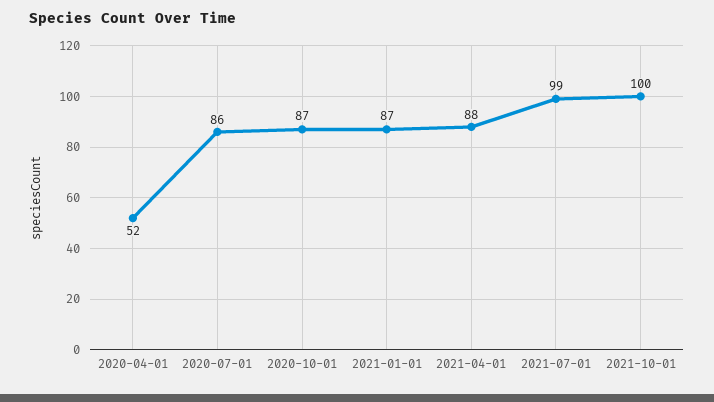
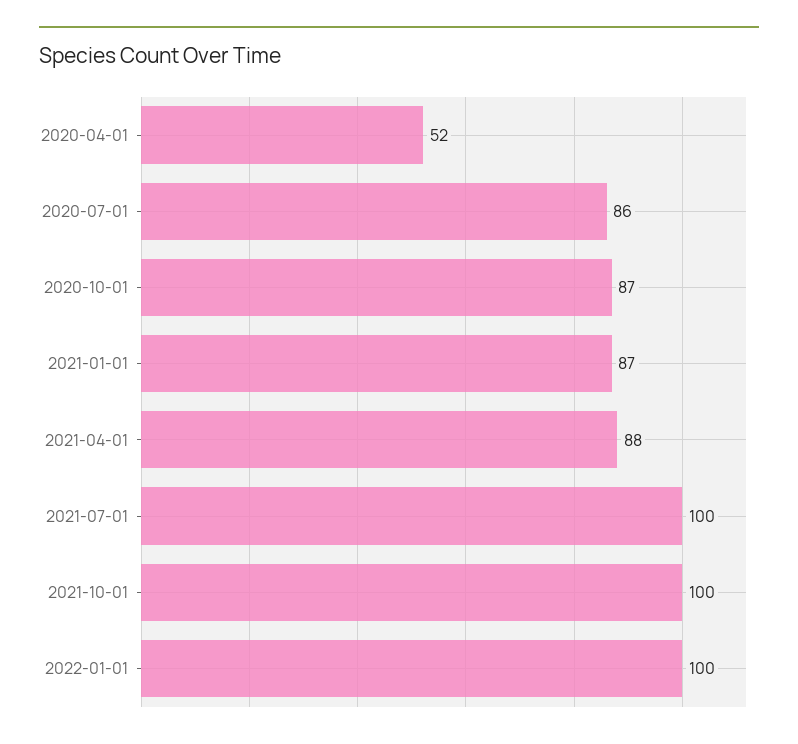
2021-07-01: 99 -> 100
2022-01-01: none -> 100

